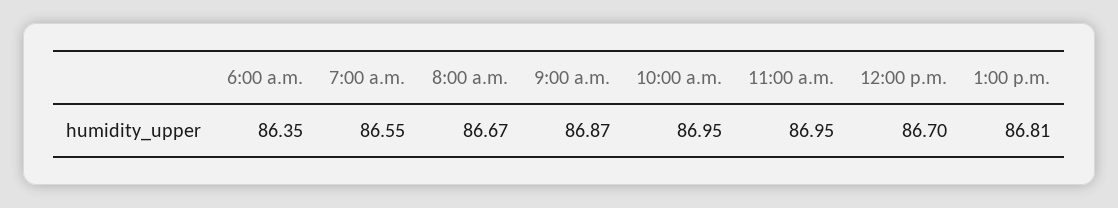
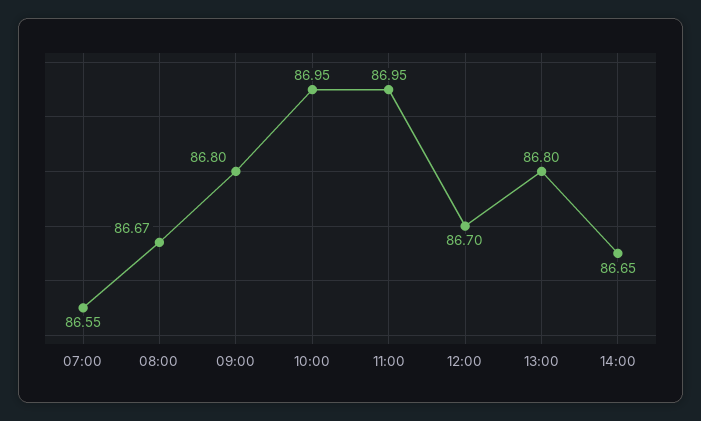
6:00 a.m.: 86.35 -> none
9:00 a.m.: 86.87 -> 86.8
1:00 p.m.: 86.81 -> 86.8
14:00: none -> 86.65

